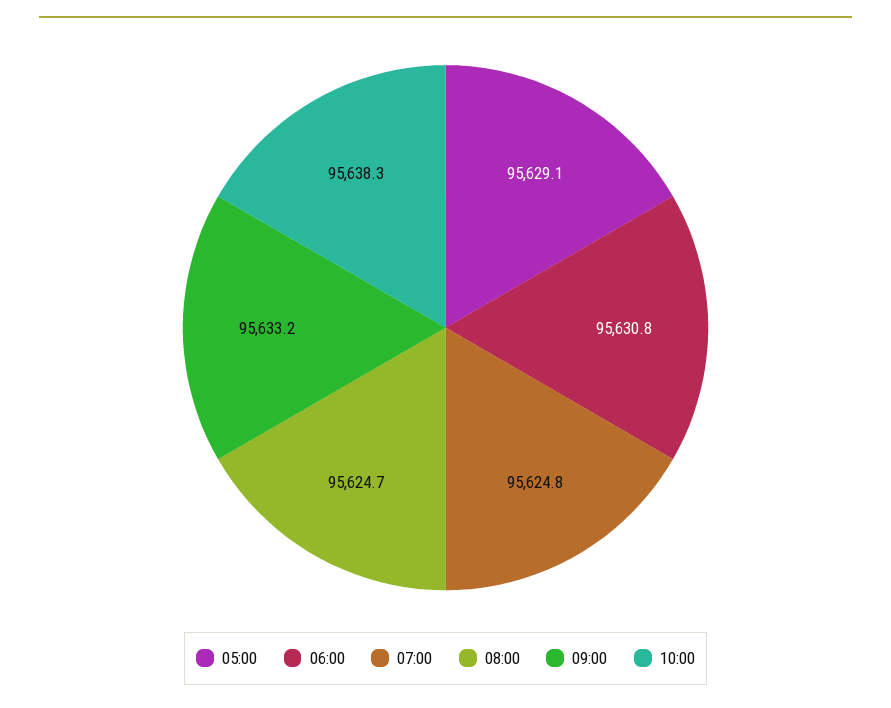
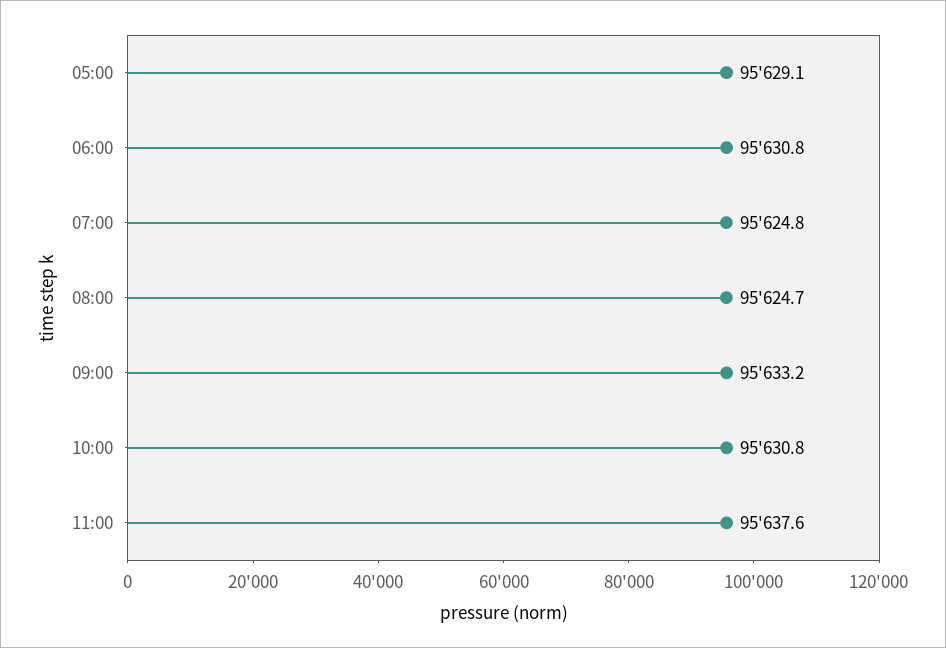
10:00: 95638.3 -> 95630.8
11:00: none -> 95637.6

